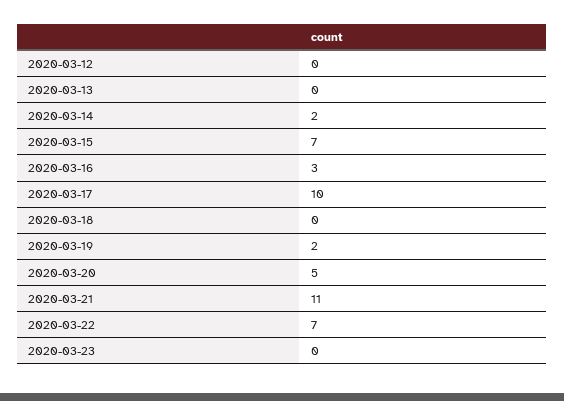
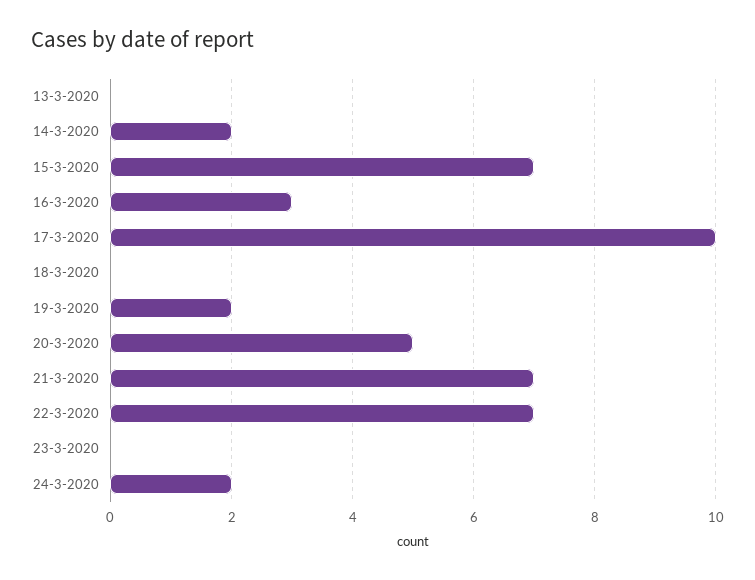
2020-03-12: 0 -> none
2020-03-21: 11 -> 7
24-3-2020: none -> 2

